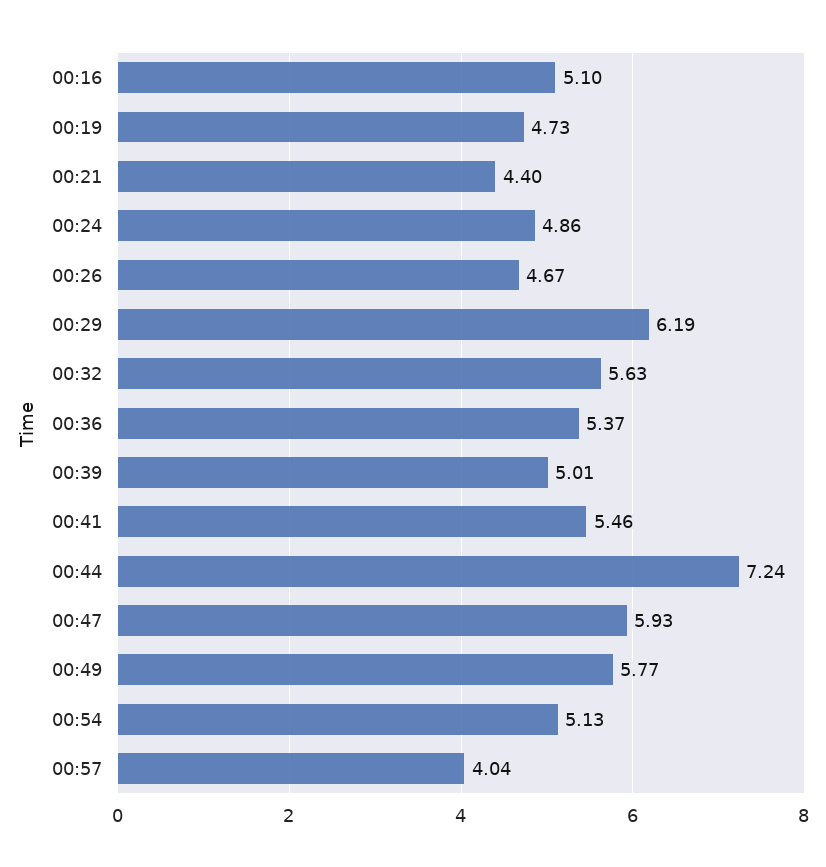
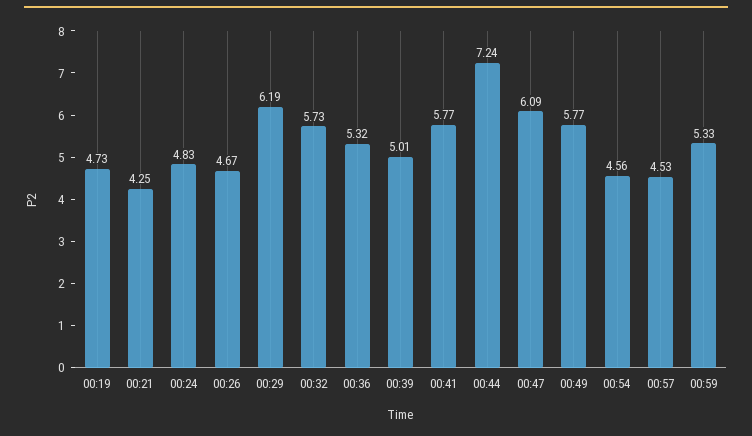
00:16: 5.1 -> none
00:21: 4.4 -> 4.25
00:24: 4.86 -> 4.83
00:32: 5.63 -> 5.73
00:36: 5.37 -> 5.32
00:41: 5.46 -> 5.77
00:47: 5.93 -> 6.09
00:54: 5.13 -> 4.56
00:57: 4.04 -> 4.53
00:59: none -> 5.33

